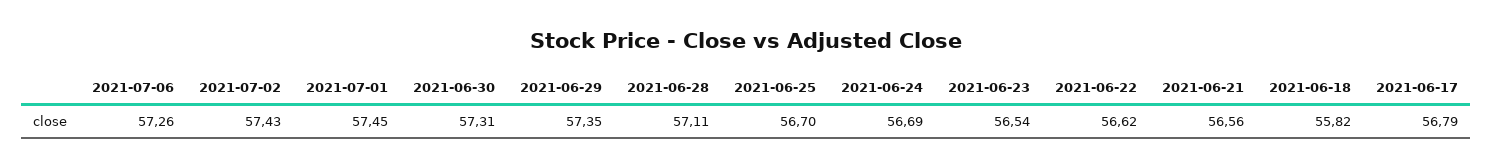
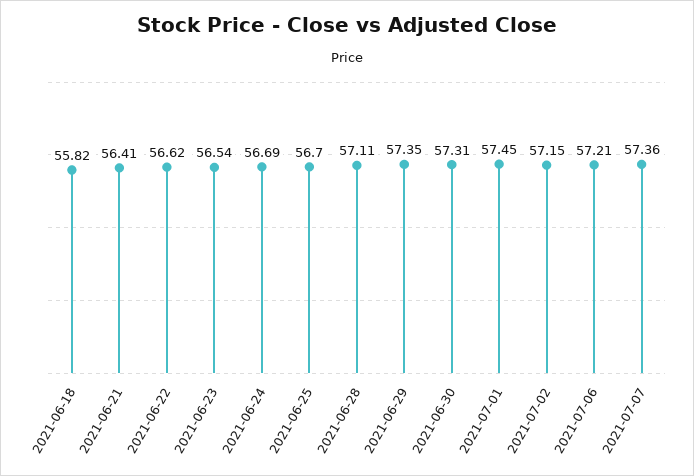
2021-07-06: 57.26 -> 57.21
2021-07-02: 57.43 -> 57.15
2021-06-21: 56.56 -> 56.41
2021-06-17: 56.79 -> none
2021-07-07: none -> 57.36

